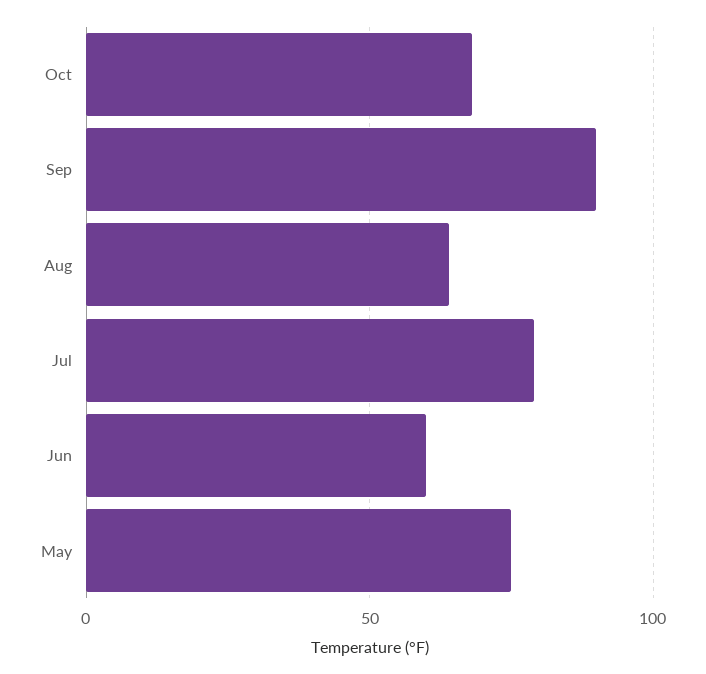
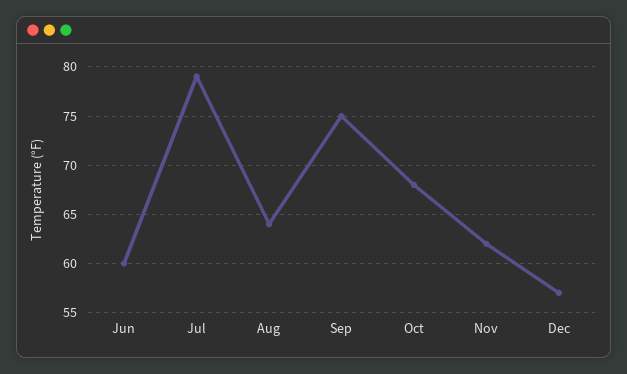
Sep: 90 -> 75
May: 75 -> none
Nov: none -> 62
Dec: none -> 57

